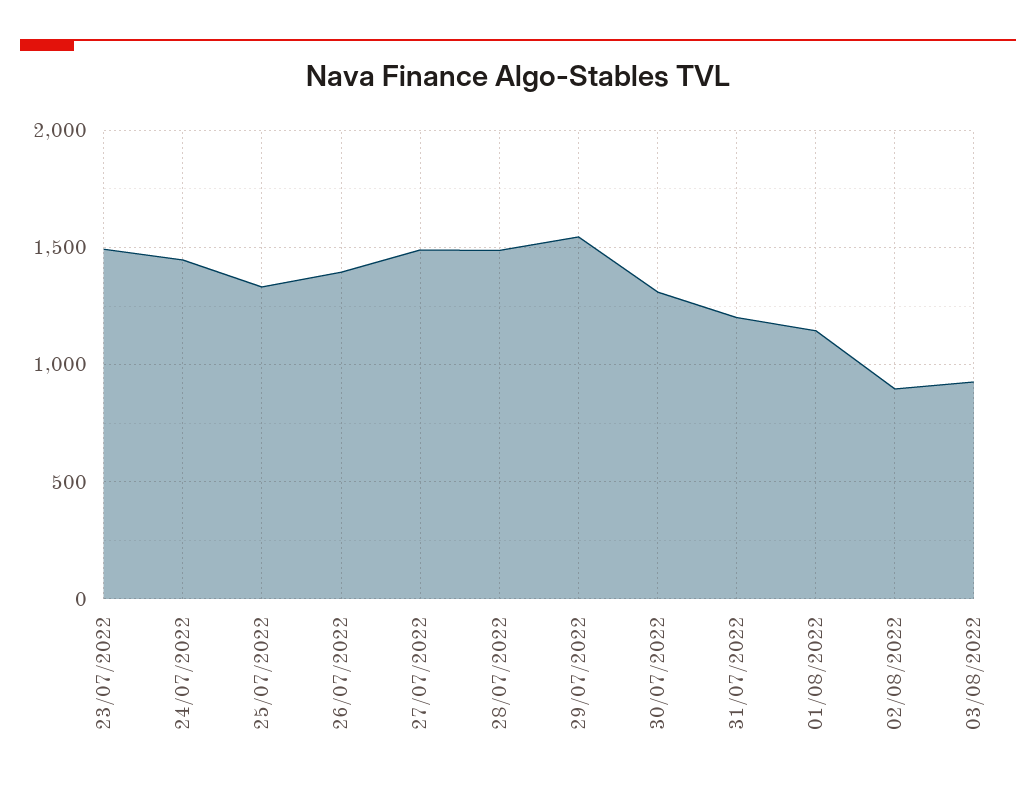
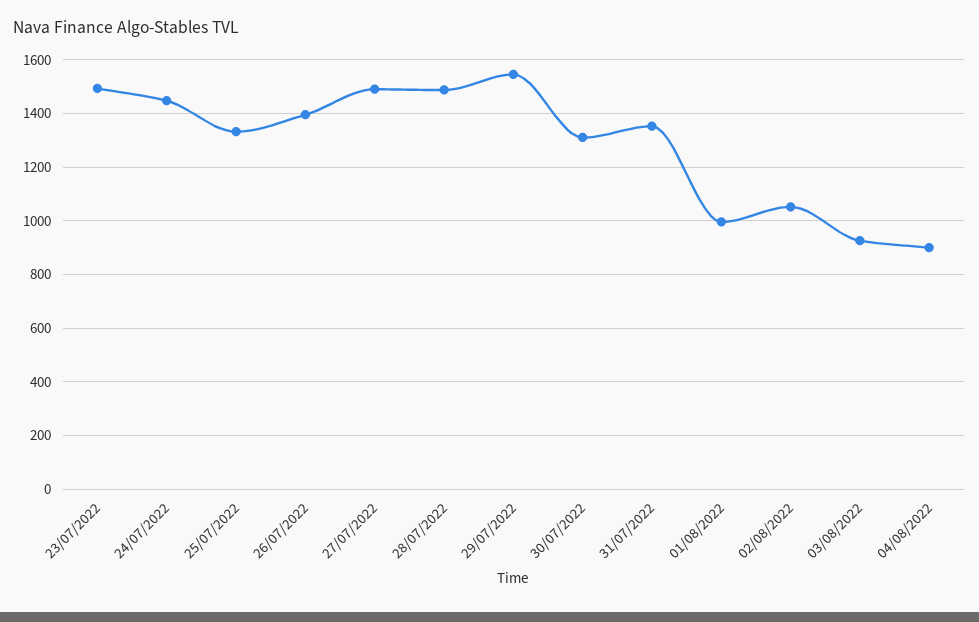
31/07/2022: 1200 -> 1350
01/08/2022: 1150 -> 1000
02/08/2022: 900 -> 1050
04/08/2022: none -> 900

